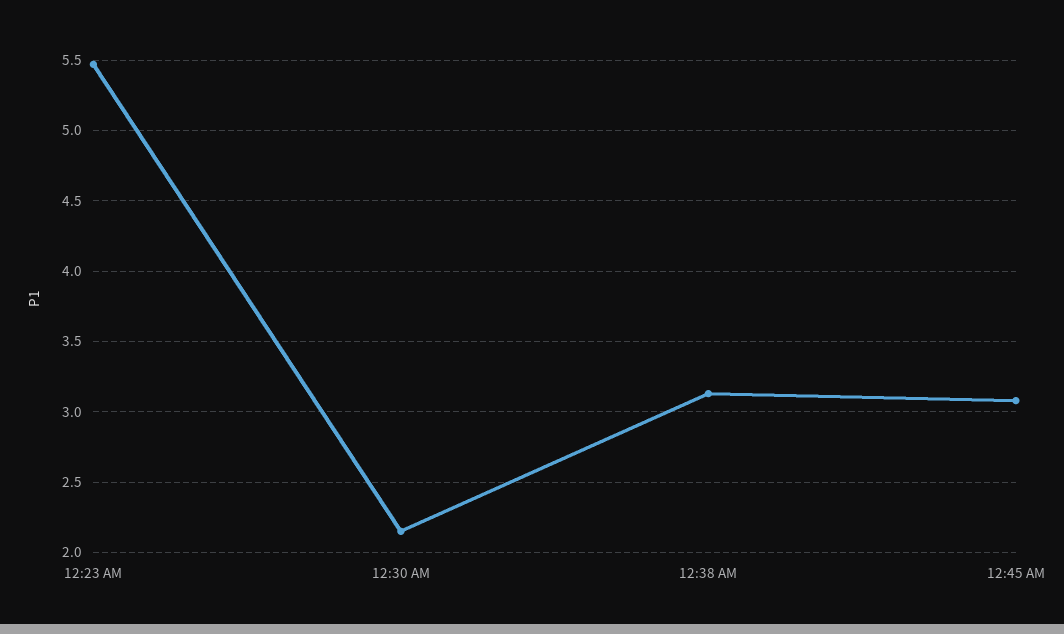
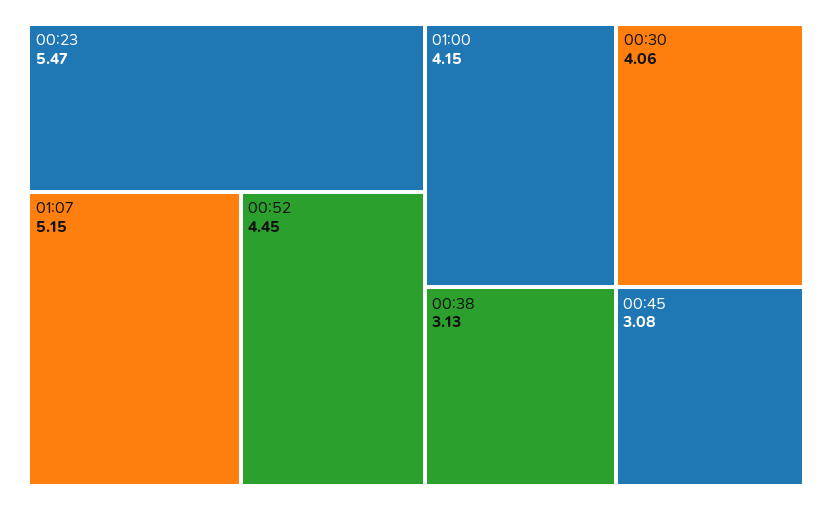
12:30 AM: 2.15 -> 4.06
01:07: none -> 5.15
00:52: none -> 4.45
01:00: none -> 4.15

